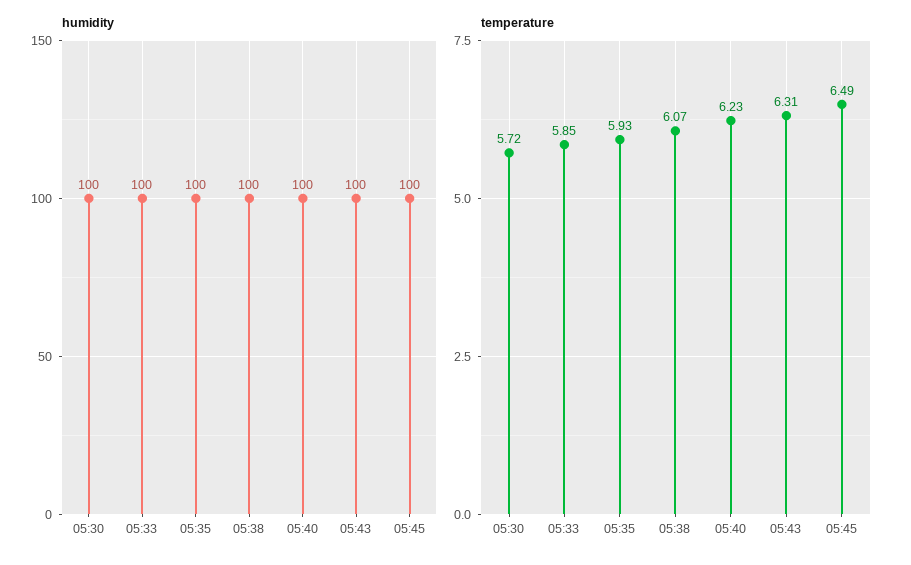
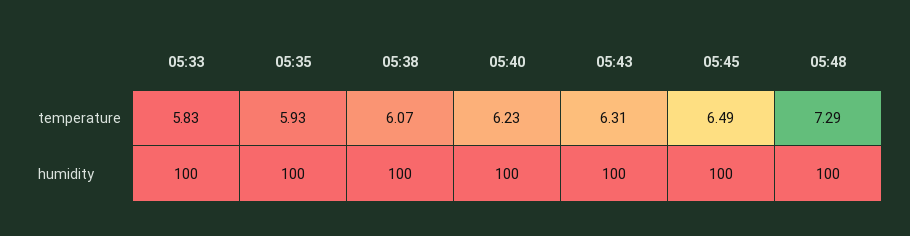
humidity, 05:30: 100 -> none
temperature, 05:30: 5.72 -> none
temperature, 05:33: 5.85 -> 5.83
temperature, 05:48: none -> 7.29
humidity, 05:48: none -> 100

